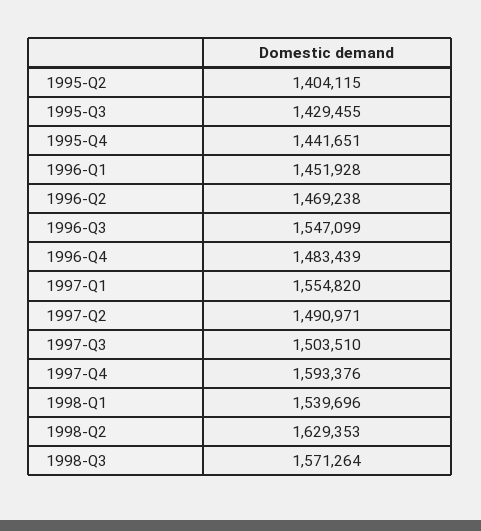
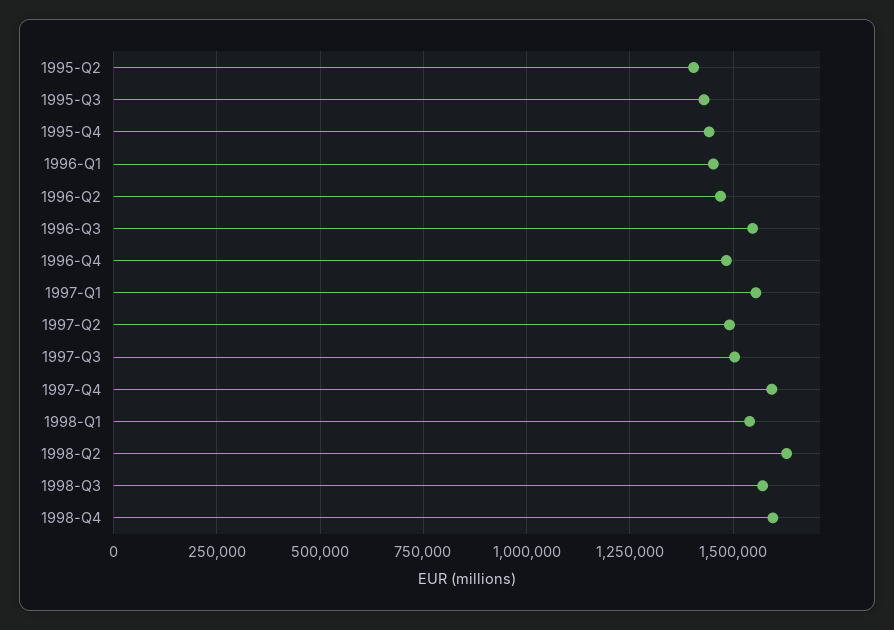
1998-Q4: none -> 1600000

